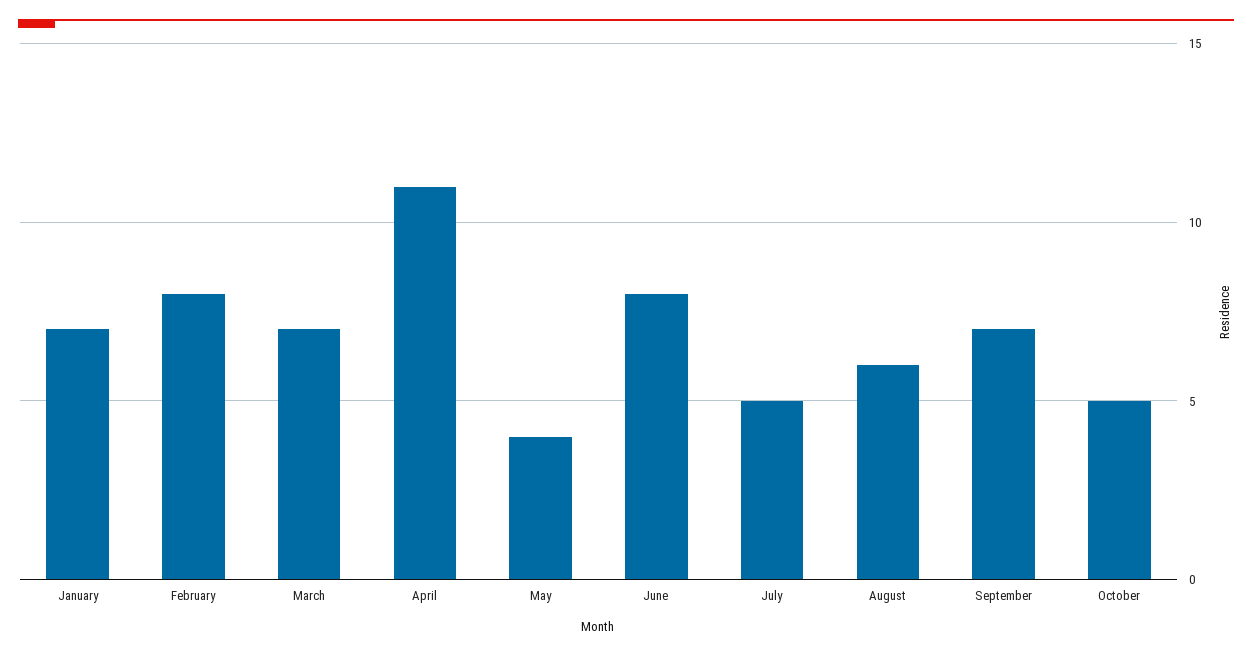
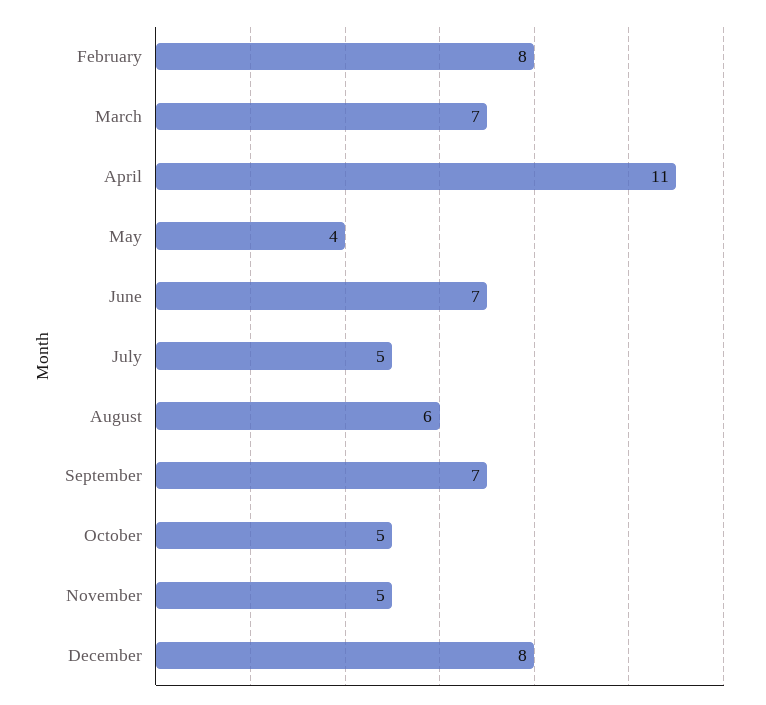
January: 7 -> none
June: 8 -> 7
November: none -> 5
December: none -> 8

